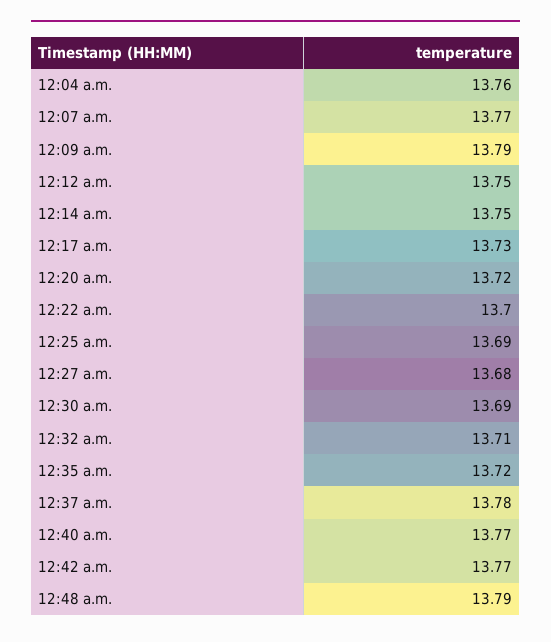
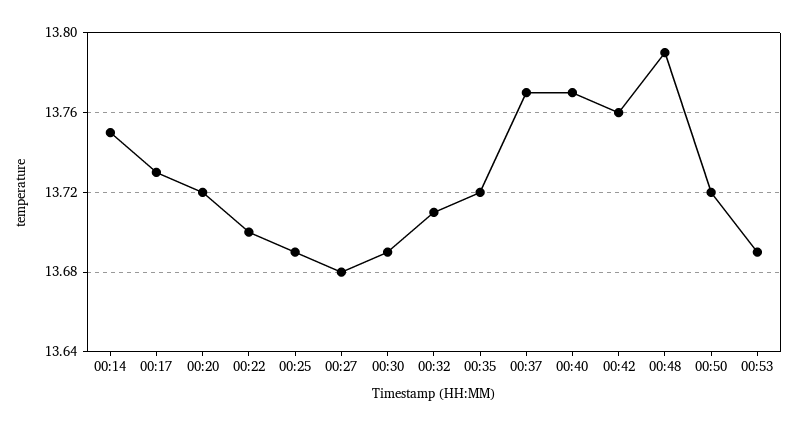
12:04 a.m.: 13.76 -> none
12:07 a.m.: 13.77 -> none
12:09 a.m.: 13.79 -> none
12:12 a.m.: 13.75 -> none
12:37 a.m.: 13.78 -> 13.77
12:42 a.m.: 13.77 -> 13.76
00:50: none -> 13.72
00:53: none -> 13.69

